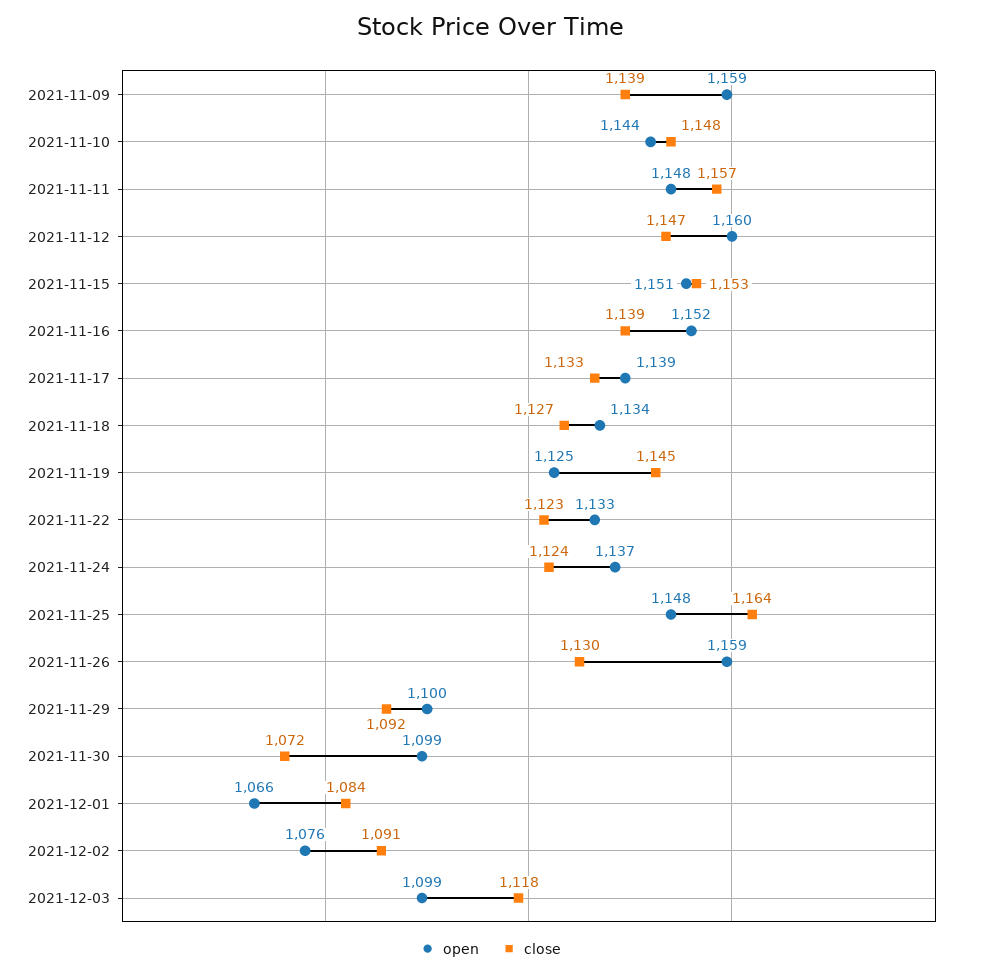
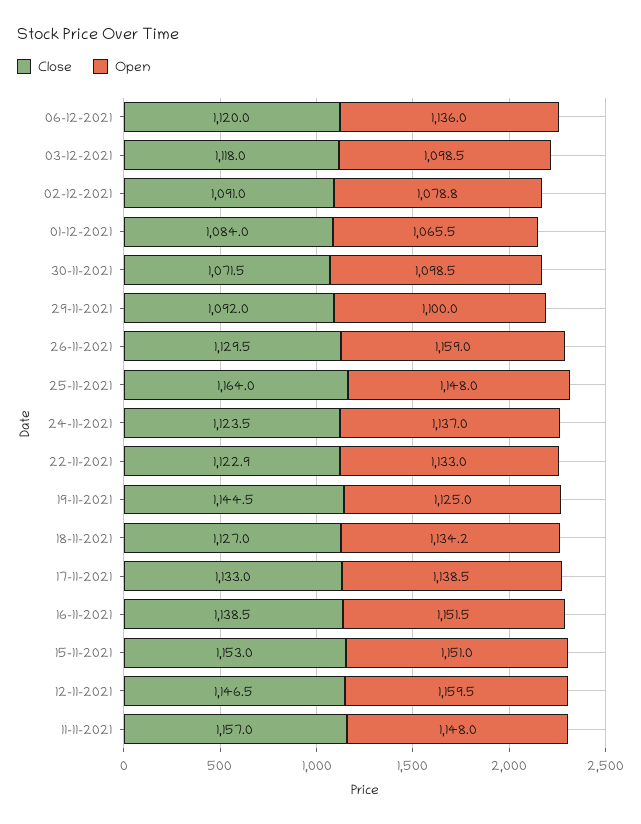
open, 2021-11-09: 1159 -> none
close, 2021-11-09: 1139 -> none
open, 2021-11-10: 1144 -> none
close, 2021-11-10: 1148 -> none
open, 2021-12-02: 1076 -> 1078.8
close, 06-12-2021: none -> 1120
open, 06-12-2021: none -> 1136

